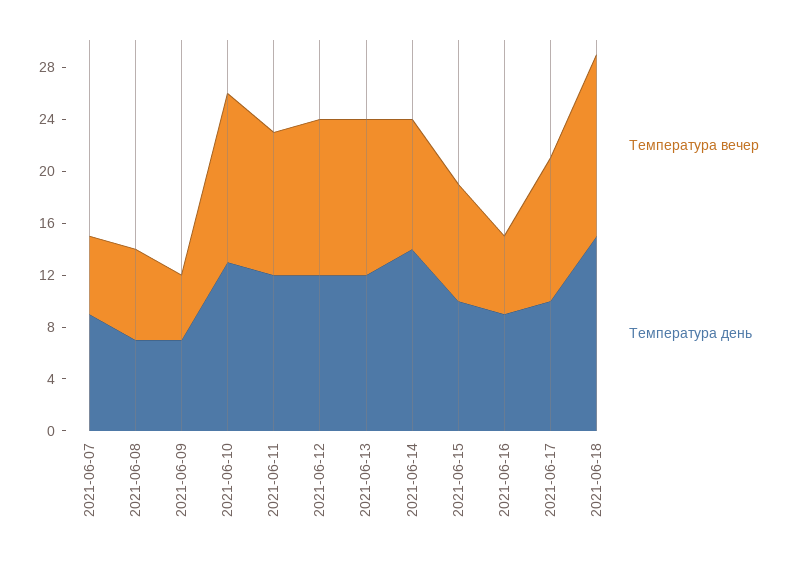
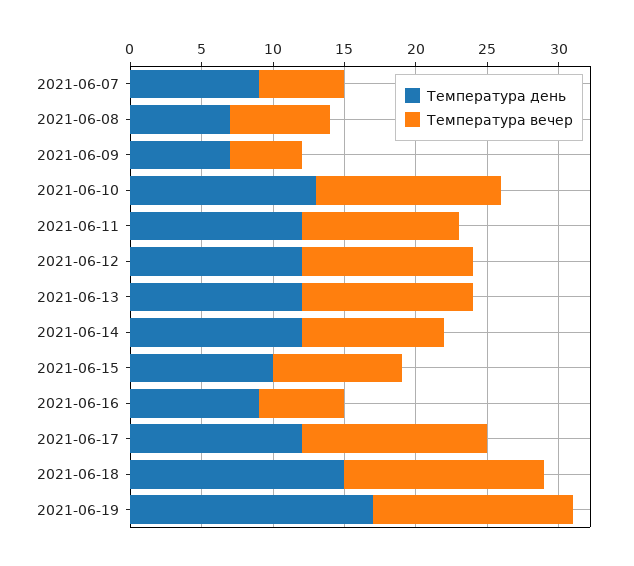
Температура день, 2021-06-14: 14 -> 12
Температура вечер, 2021-06-17: 11 -> 13
Температура день, 2021-06-17: 10 -> 12
Температура день, 2021-06-19: none -> 17
Температура вечер, 2021-06-19: none -> 14

